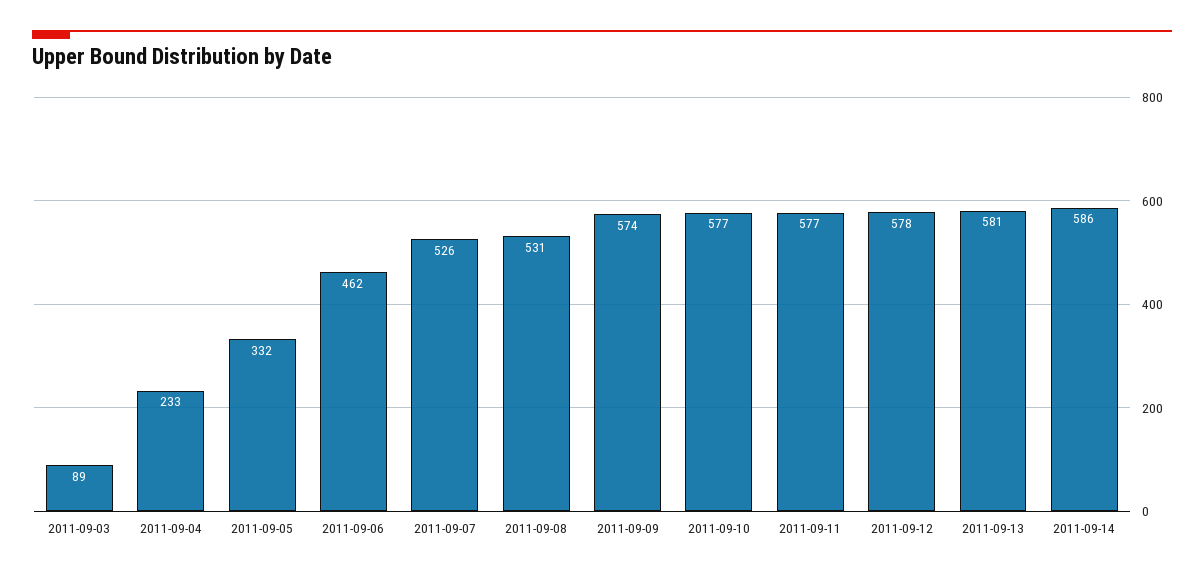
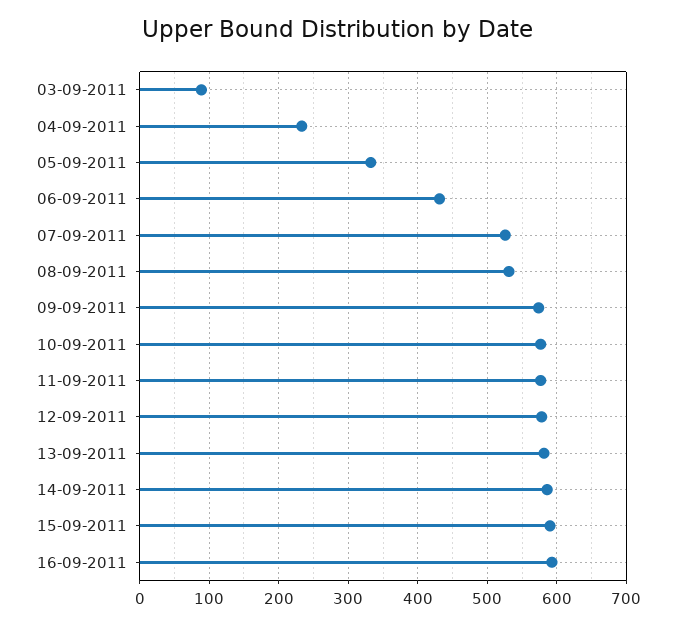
2011-09-06: 462 -> 430
15-09-2011: none -> 590
16-09-2011: none -> 590

